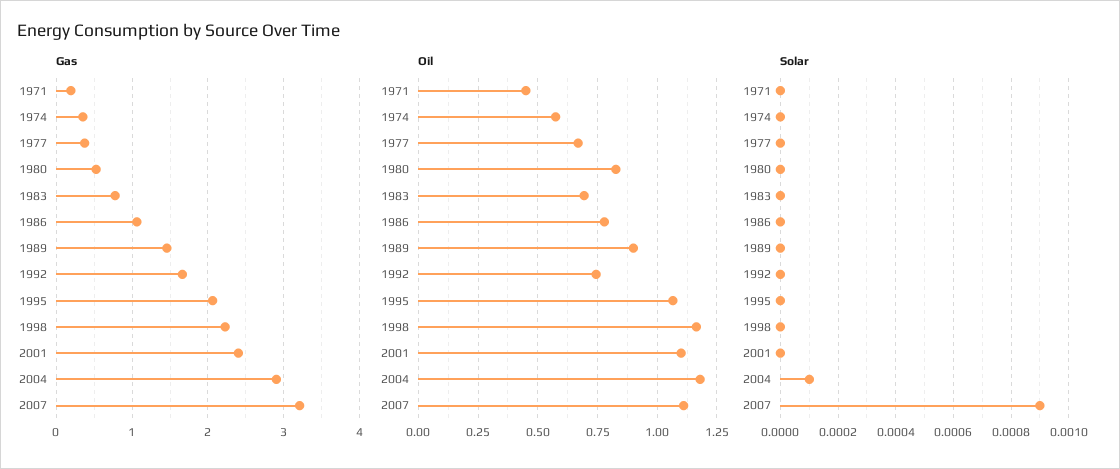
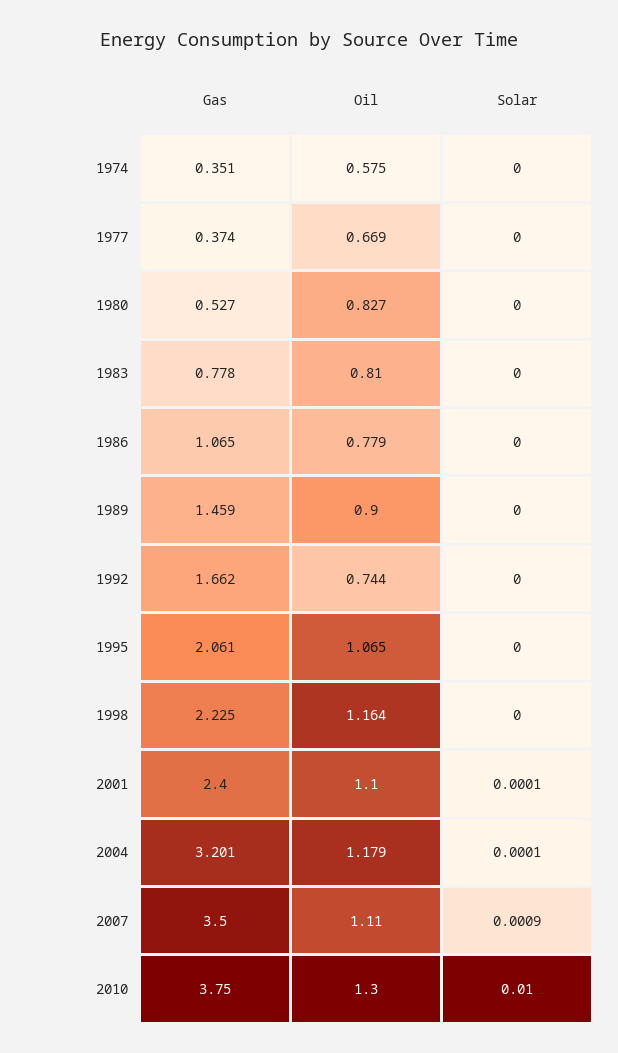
Gas, 1971: 0.2 -> none
Gas, 2004: 2.9 -> 3.201
Gas, 2007: 3.2 -> 3.5
Oil, 1971: 0.45 -> none
Oil, 1983: 0.7 -> 0.81
Solar, 1971: 0 -> none
Solar, 2001: 0 -> 0.0001
Gas, 2010: none -> 3.75
Oil, 2010: none -> 1.3
Solar, 2010: none -> 0.01

